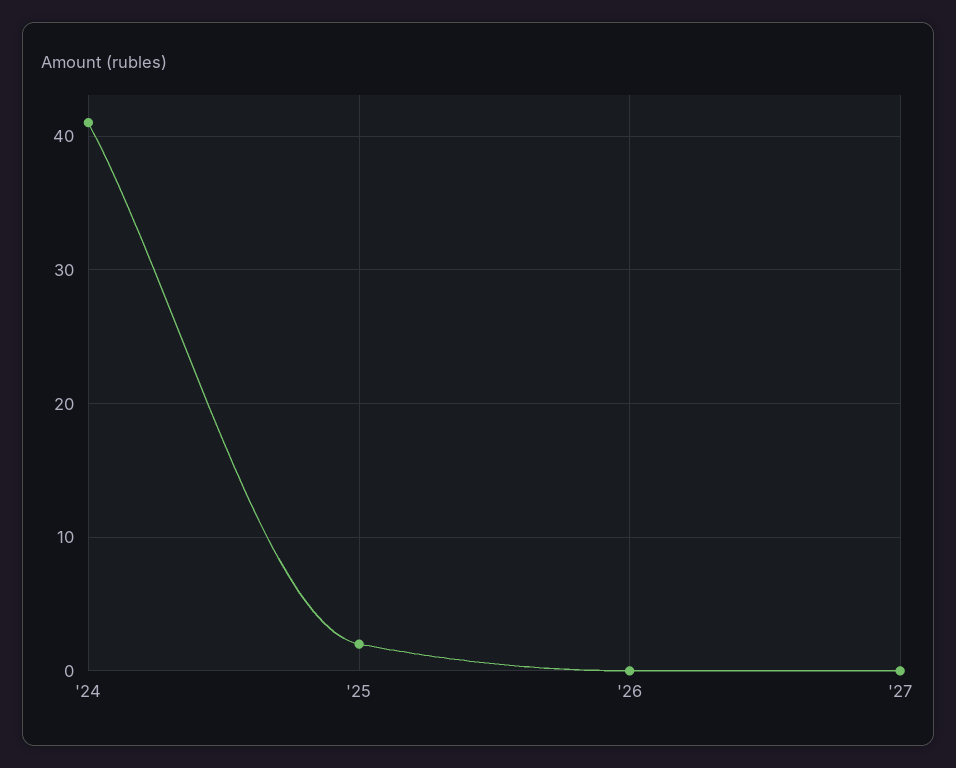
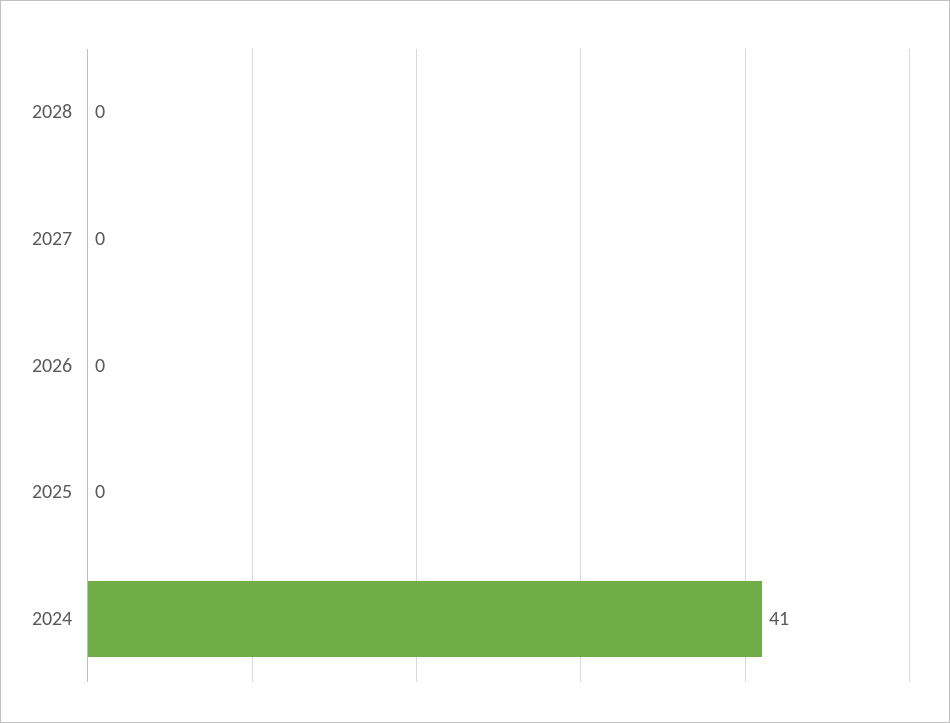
'25: 2 -> 0
2028: none -> 0

